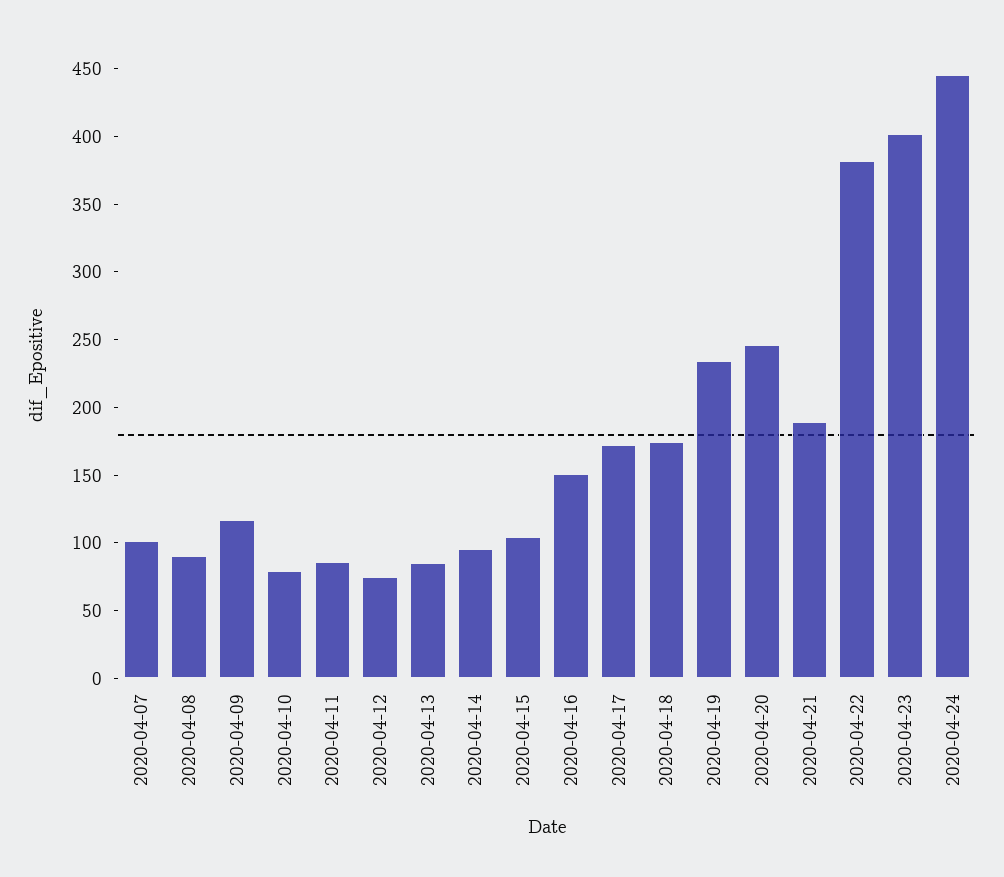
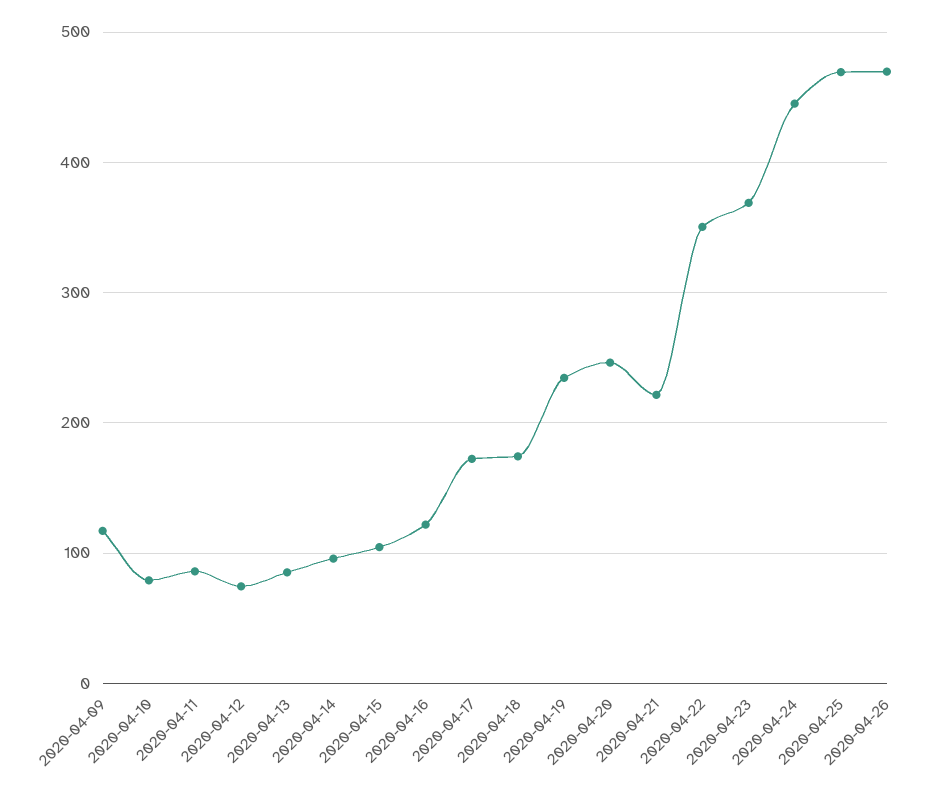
2020-04-07: 100 -> none
2020-04-08: 90 -> none
2020-04-16: 150 -> 120
2020-04-21: 190 -> 220
2020-04-22: 380 -> 350
2020-04-23: 400 -> 370
2020-04-25: none -> 470
2020-04-26: none -> 470

